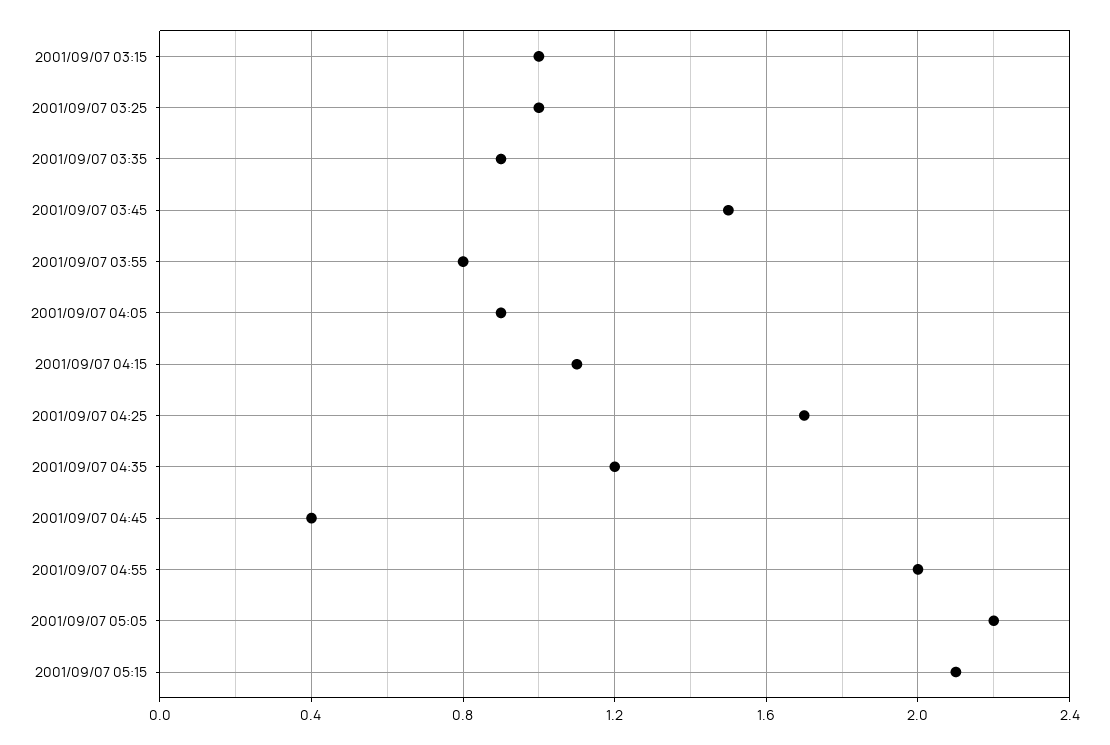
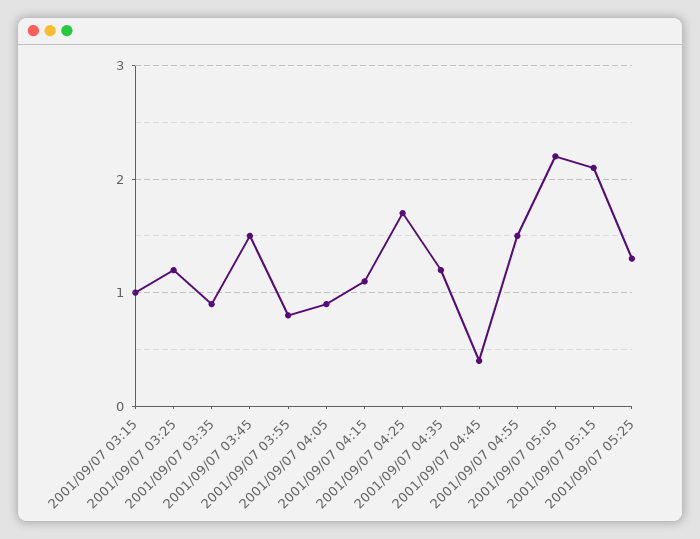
2001/09/07 03:25: 1 -> 1.2
2001/09/07 04:55: 2 -> 1.5
2001/09/07 05:25: none -> 1.3

